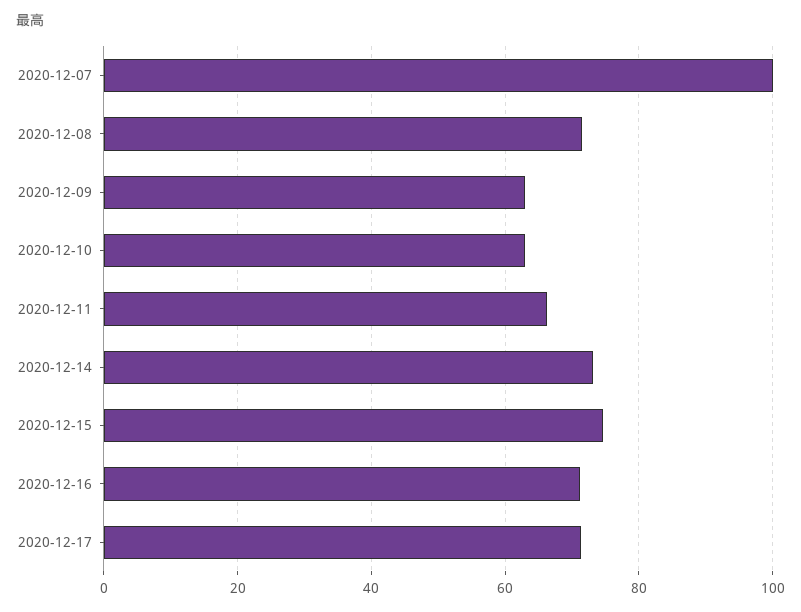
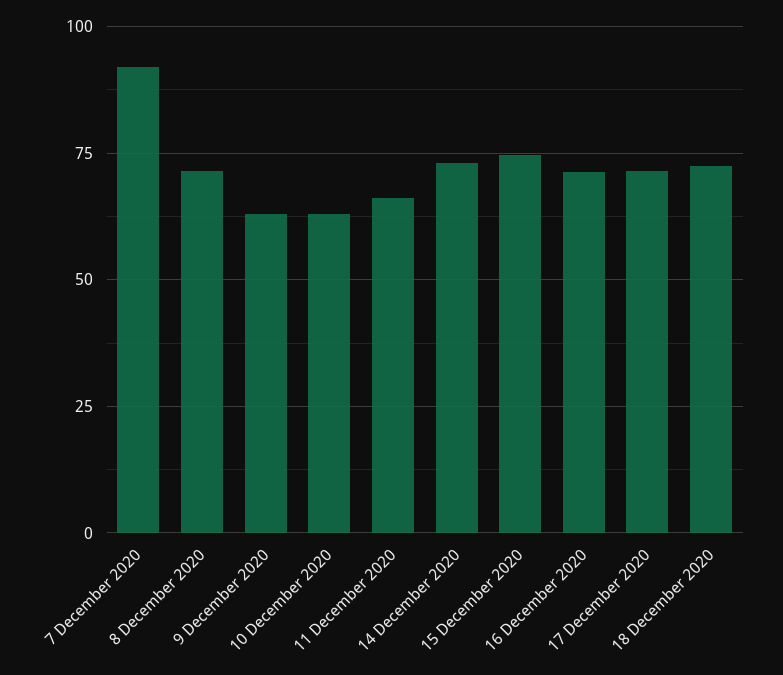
2020-12-07: 100 -> 92.5
18 December 2020: none -> 72.5

